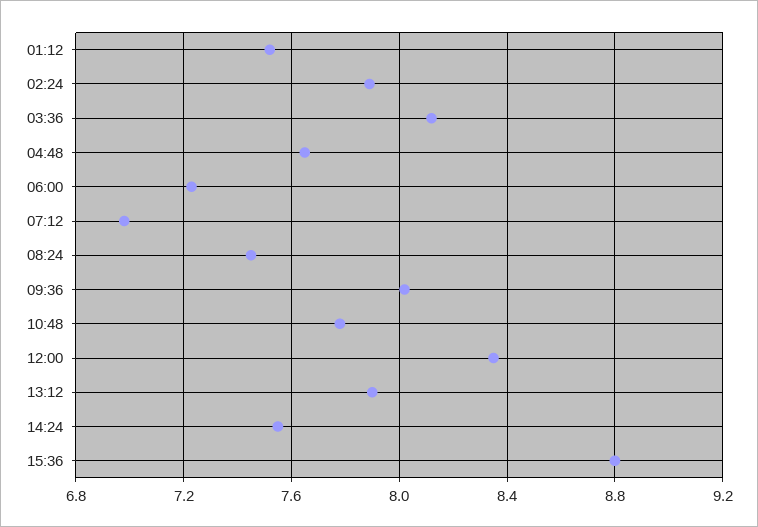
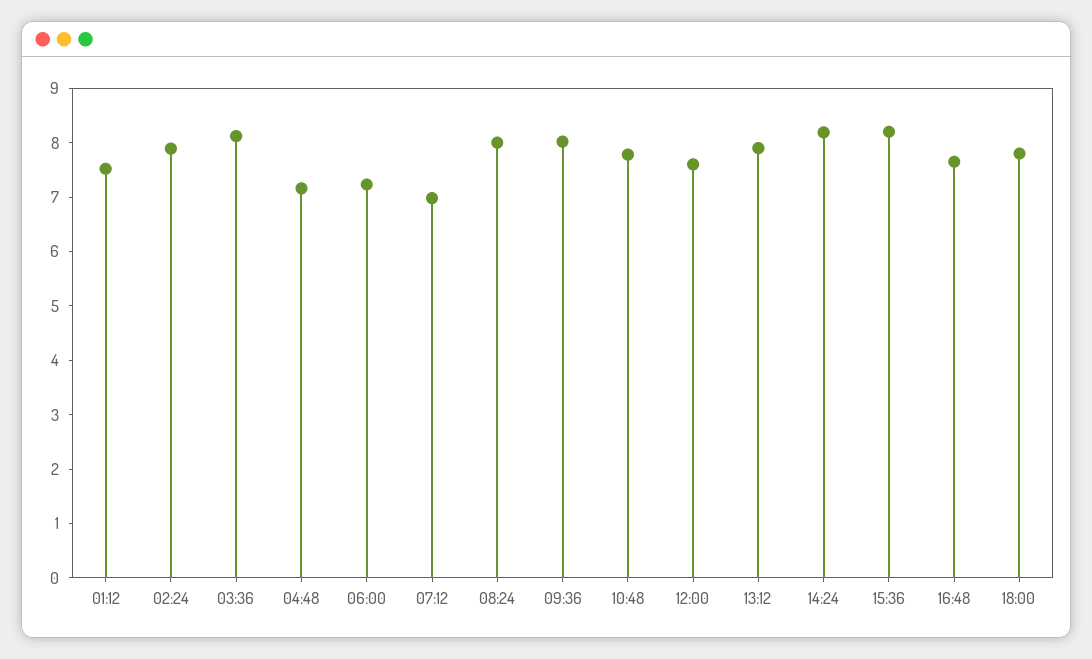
04:48: 7.65 -> 7.2
08:24: 7.45 -> 8
12:00: 8.35 -> 7.6
14:24: 7.55 -> 8.2
15:36: 8.8 -> 8.2
16:48: none -> 7.6
18:00: none -> 7.8

